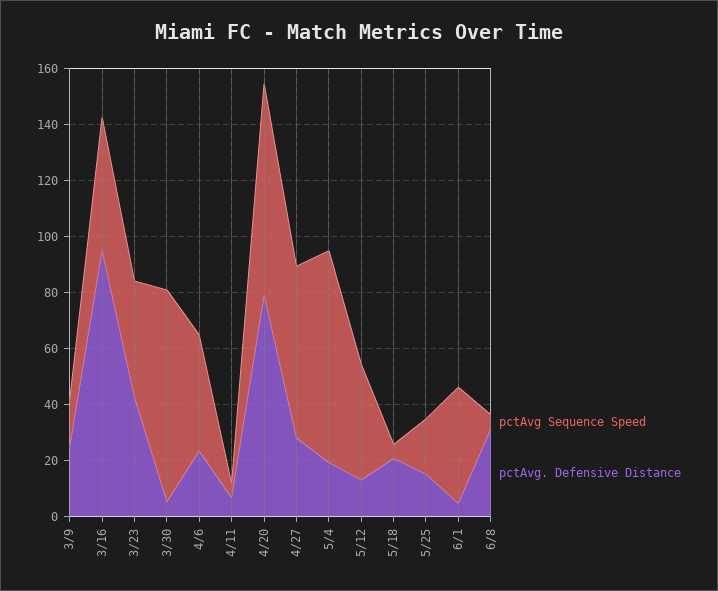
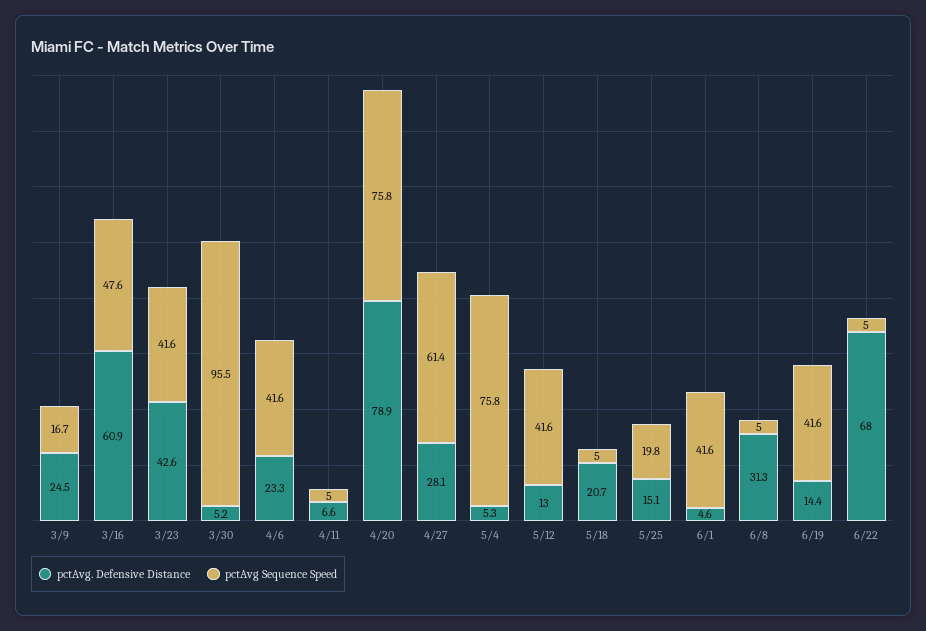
pctAvg. Defensive Distance, 3/16: 95 -> 60.9
pctAvg Sequence Speed, 3/30: 75 -> 95.5
pctAvg. Defensive Distance, 5/4: 20 -> 5.3
pctAvg. Defensive Distance, 6/19: none -> 14.4
pctAvg Sequence Speed, 6/19: none -> 41.6
pctAvg. Defensive Distance, 6/22: none -> 68
pctAvg Sequence Speed, 6/22: none -> 5

